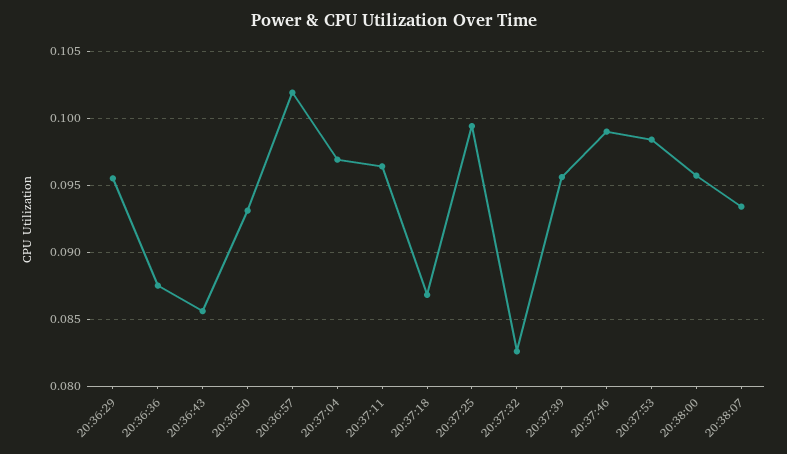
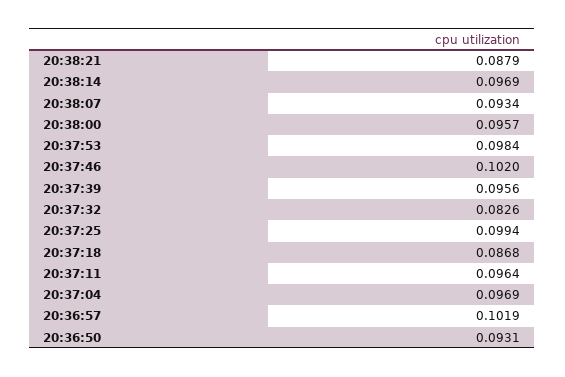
20:36:29: 0.0955 -> none
20:36:36: 0.0875 -> none
20:36:43: 0.0855 -> none
20:37:46: 0.099 -> 0.102
20:38:21: none -> 0.0879
20:38:14: none -> 0.0969

